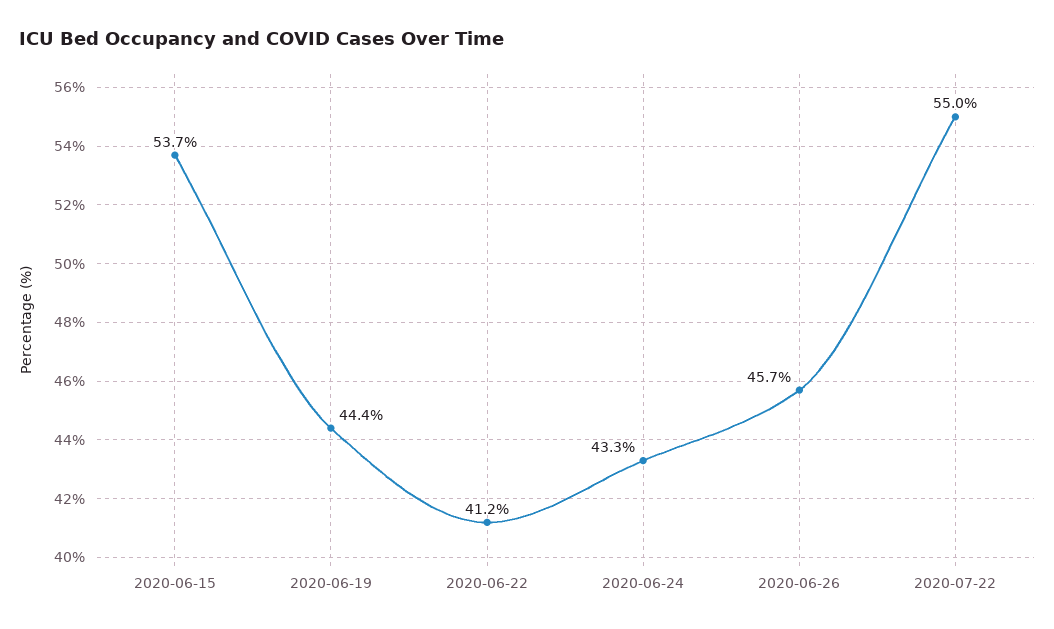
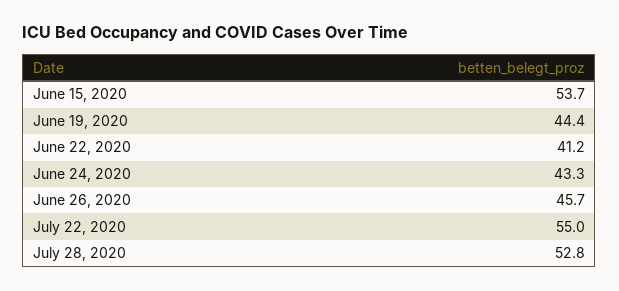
July 28, 2020: none -> 52.8

